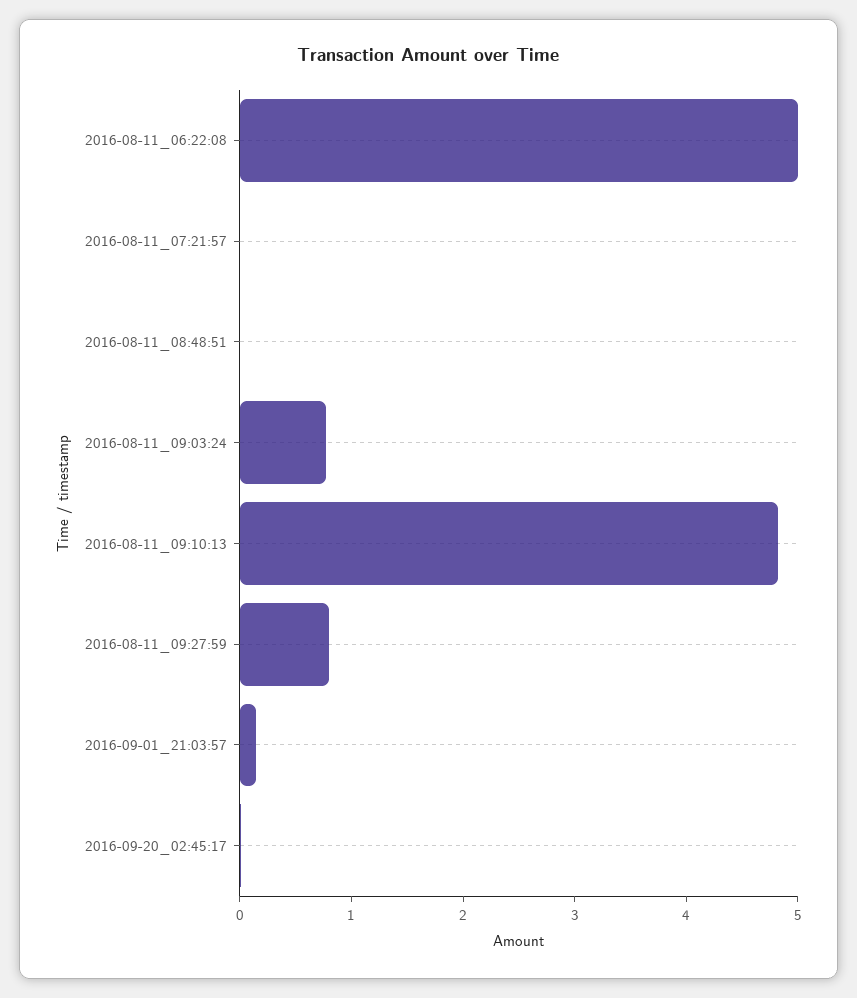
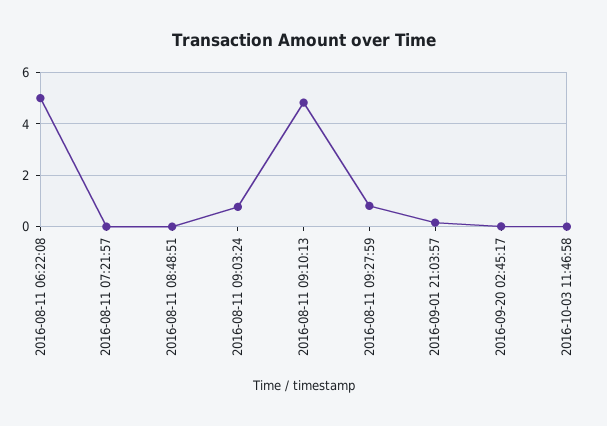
2016-10-03 11:46:58: none -> 0

